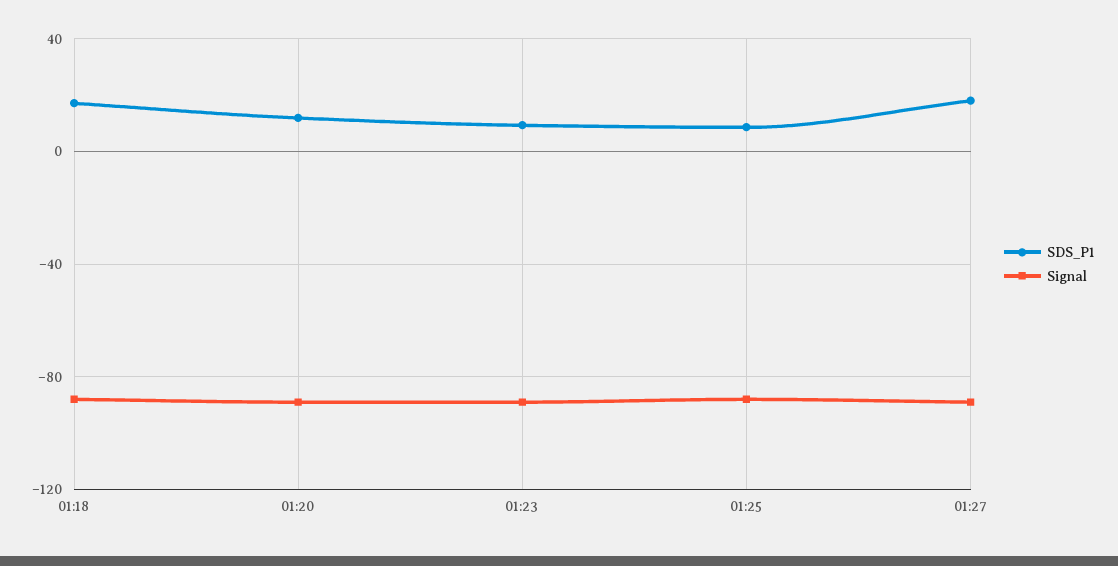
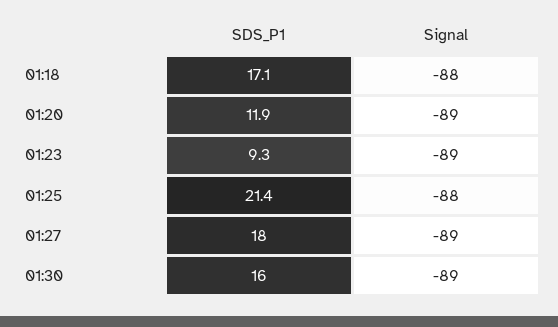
SDS_P1, 01:25: 10 -> 21.4
SDS_P1, 01:30: none -> 16
Signal, 01:30: none -> -89

